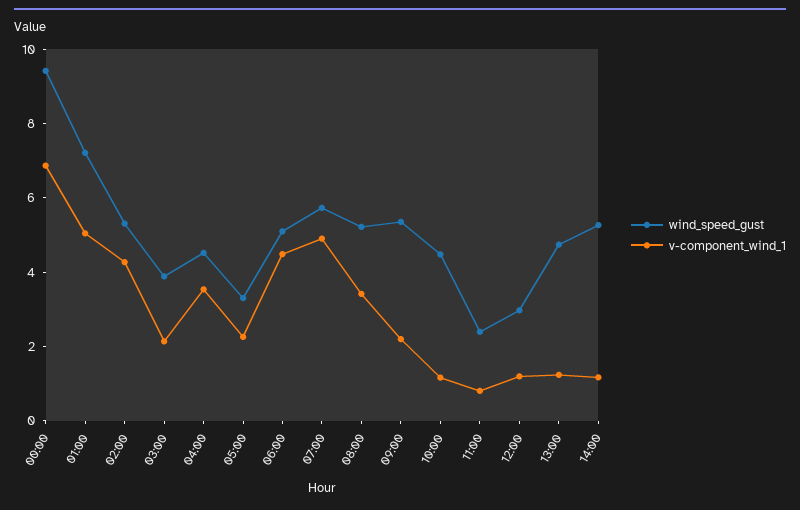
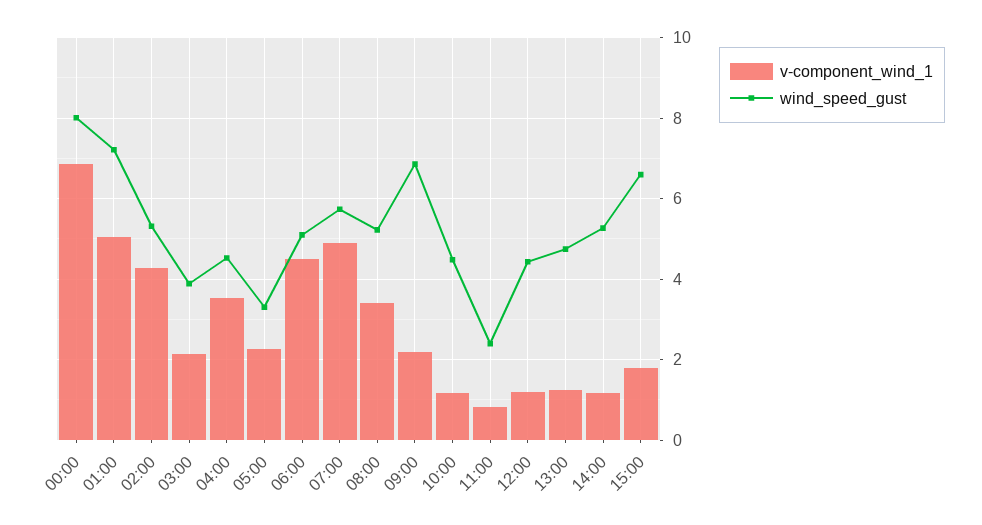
wind_speed_gust, 00:00: 9.5 -> 8
wind_speed_gust, 09:00: 5.5 -> 6.8
wind_speed_gust, 12:00: 3 -> 4.4
v-component_wind_1, 15:00: none -> 1.8
wind_speed_gust, 15:00: none -> 6.6

